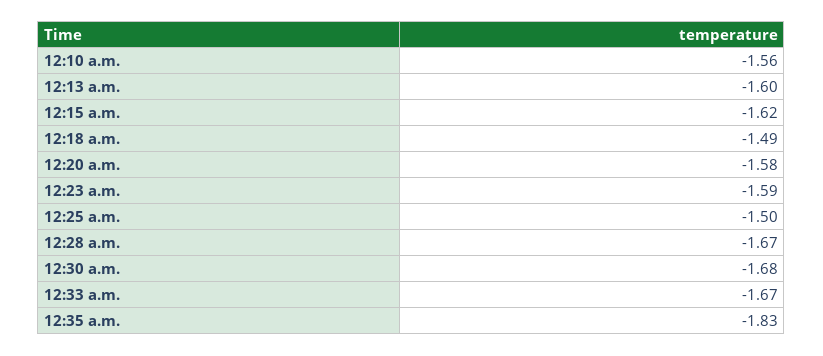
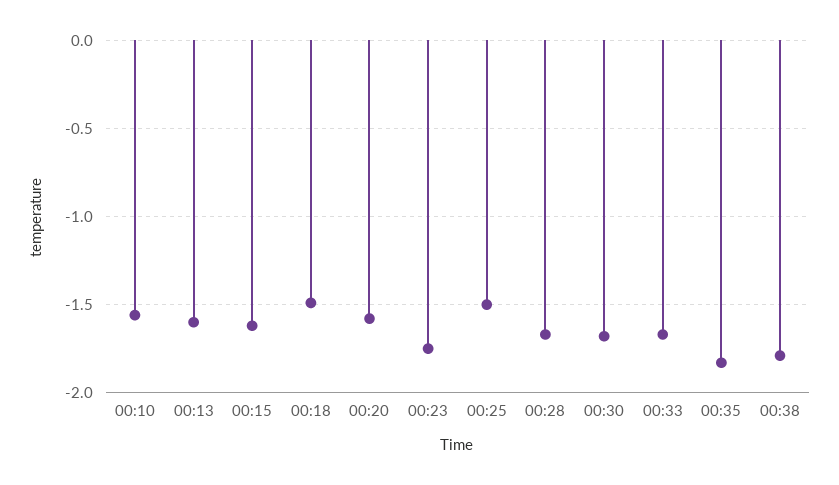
12:23 a.m.: -1.59 -> -1.75
00:38: none -> -1.8

